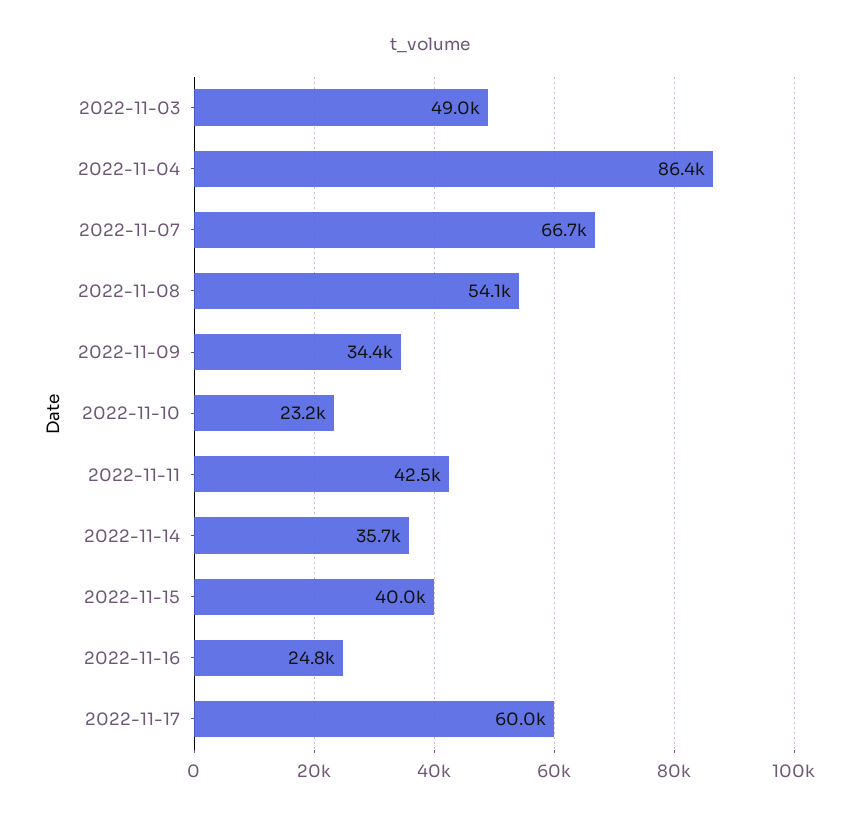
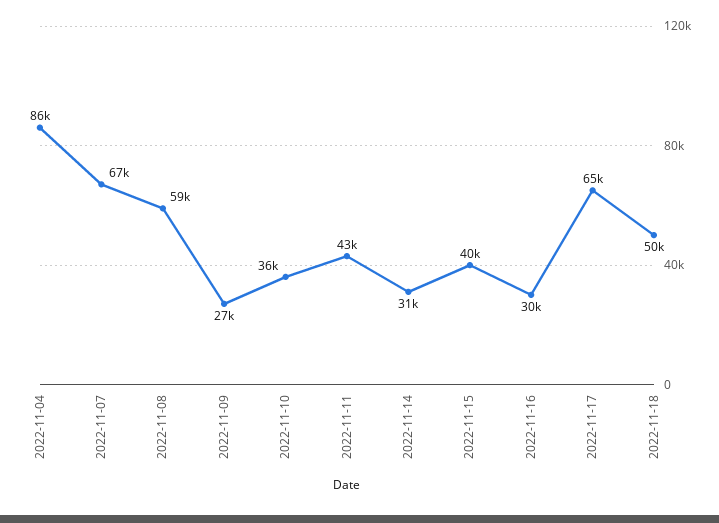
2022-11-03: 49000 -> none
2022-11-08: 54100 -> 59000
2022-11-09: 34400 -> 27000
2022-11-10: 23200 -> 36000
2022-11-14: 35700 -> 31000
2022-11-16: 24800 -> 30000
2022-11-17: 60000 -> 65000
2022-11-18: none -> 50000

